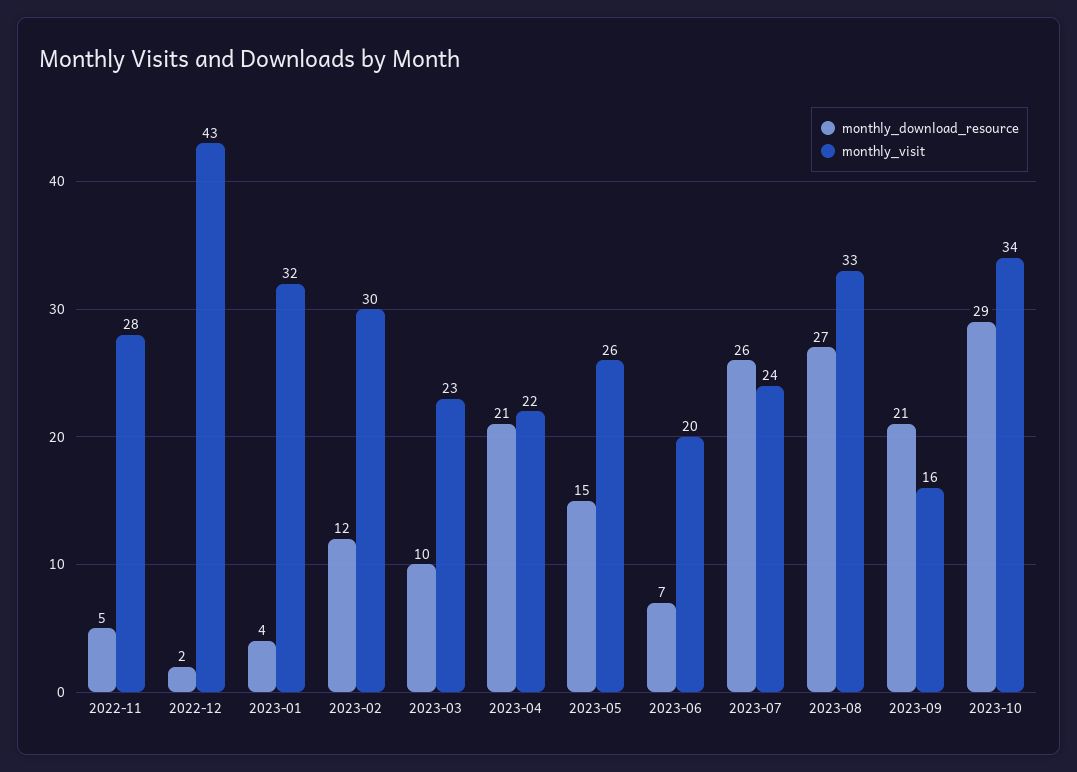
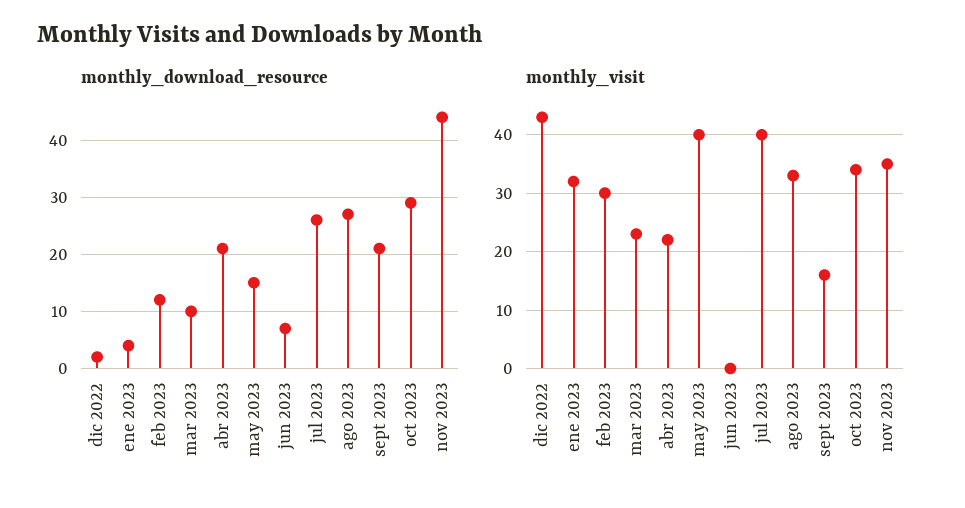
monthly_download_resource, 2022-11: 5 -> none
monthly_visit, 2022-11: 28 -> none
monthly_visit, 2023-05: 26 -> 40
monthly_visit, 2023-06: 20 -> 0
monthly_visit, 2023-07: 24 -> 40
monthly_download_resource, nov 2023: none -> 45
monthly_visit, nov 2023: none -> 35

